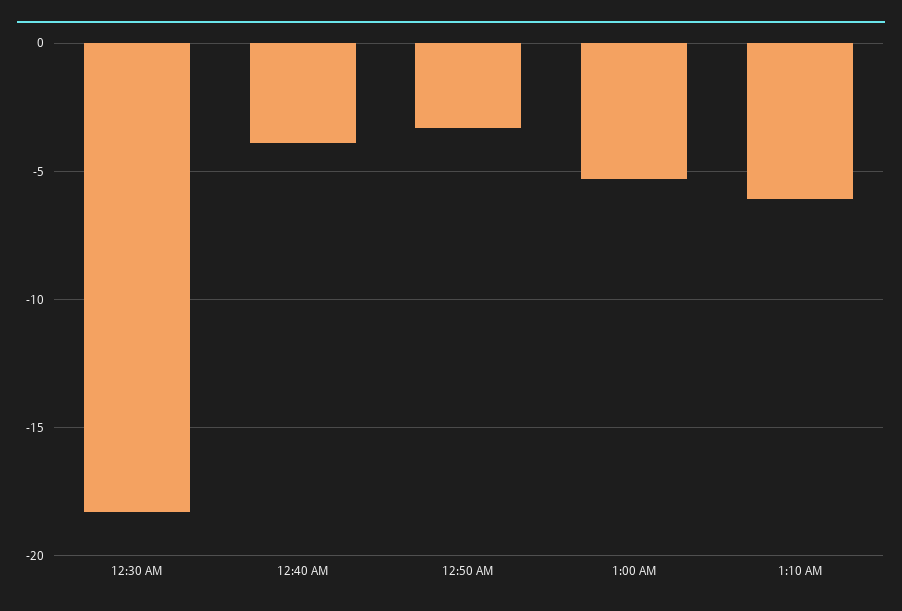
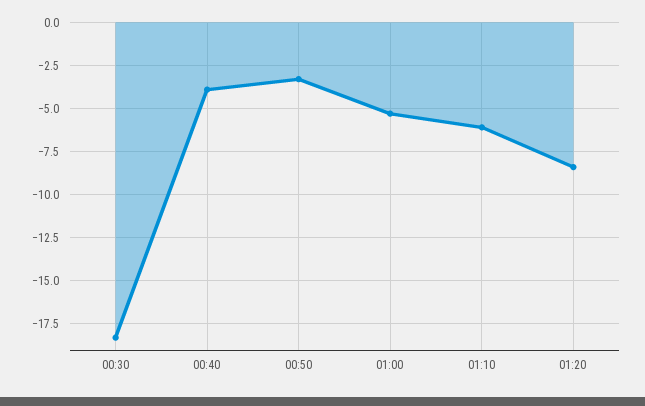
01:20: none -> -8.5

